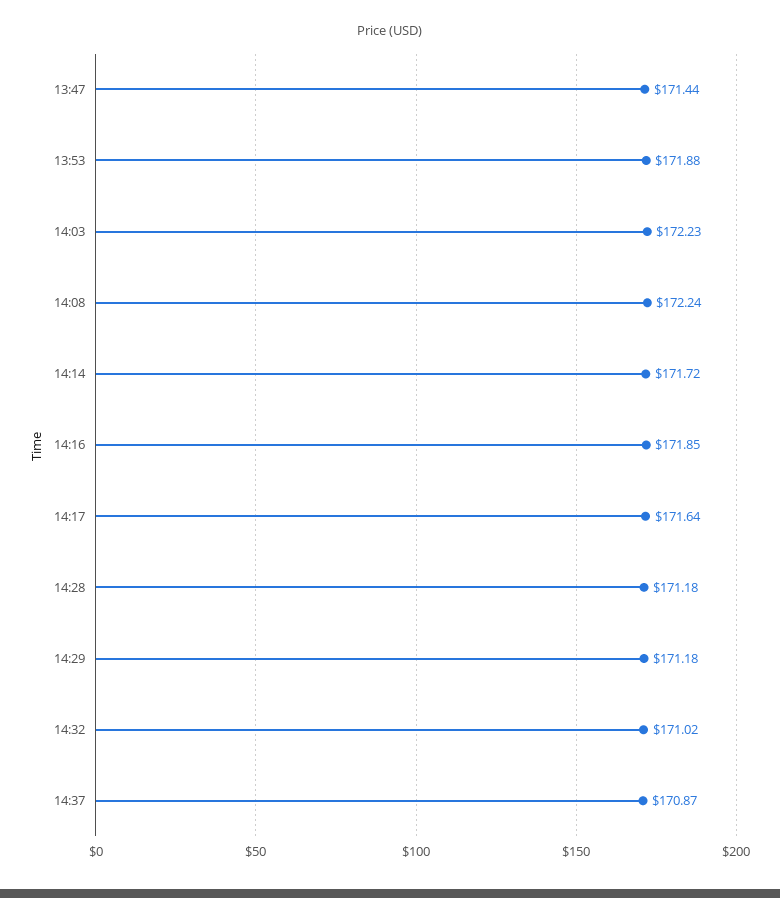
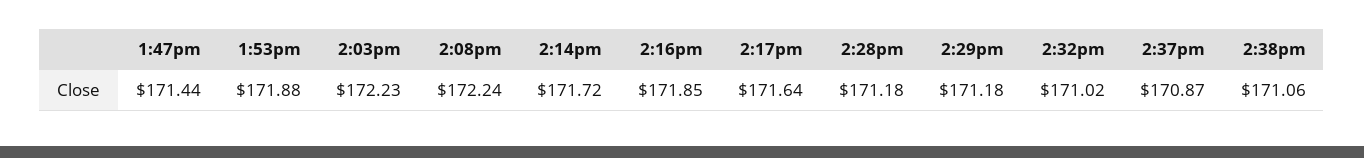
2:38pm: none -> 171.06

